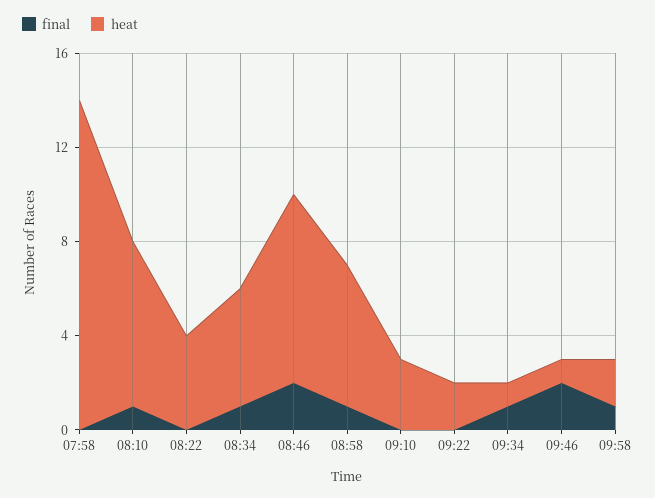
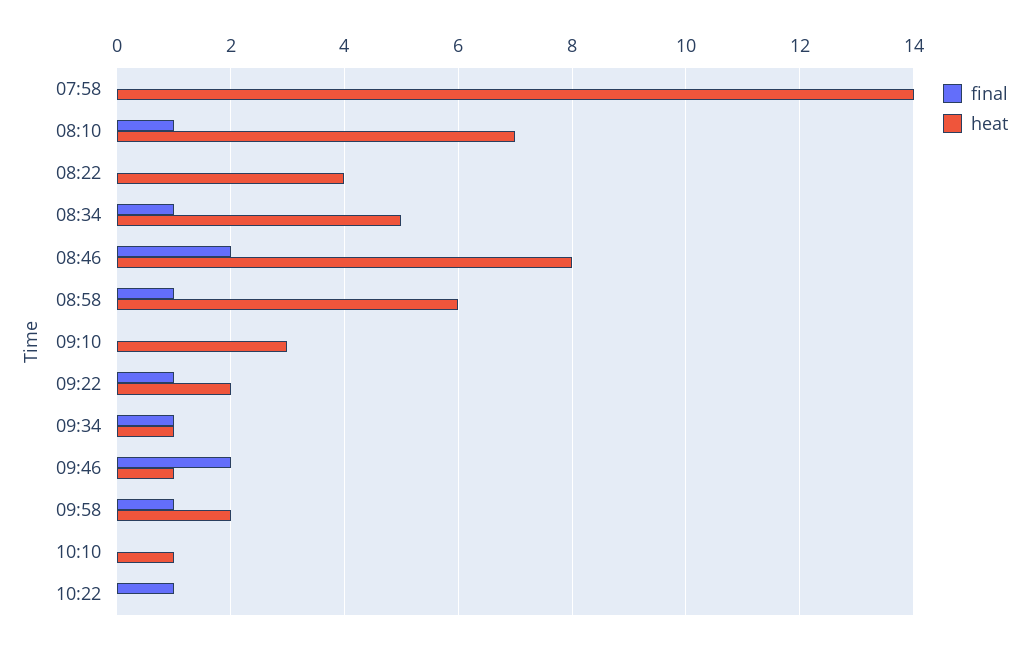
final, 09:22: 0 -> 1
final, 10:10: none -> 0
heat, 10:10: none -> 1
final, 10:22: none -> 1
heat, 10:22: none -> 0

